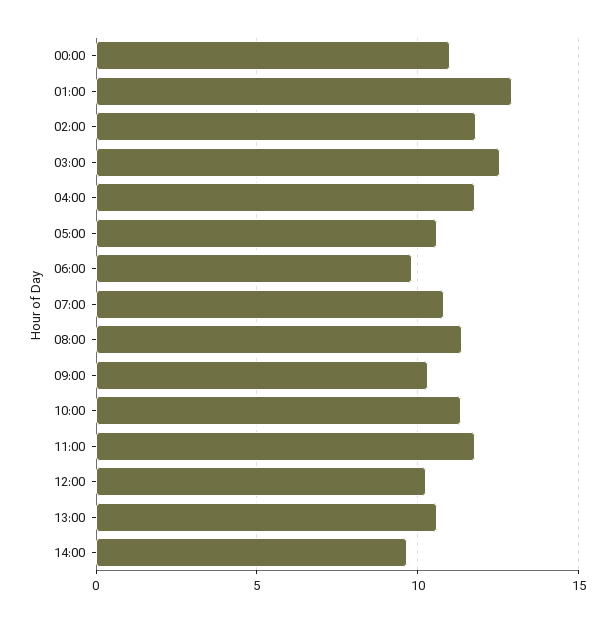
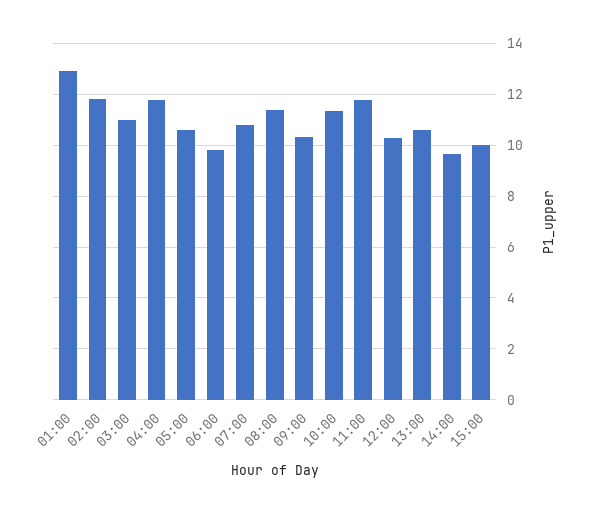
00:00: 11 -> none
03:00: 12.5 -> 11
15:00: none -> 10

